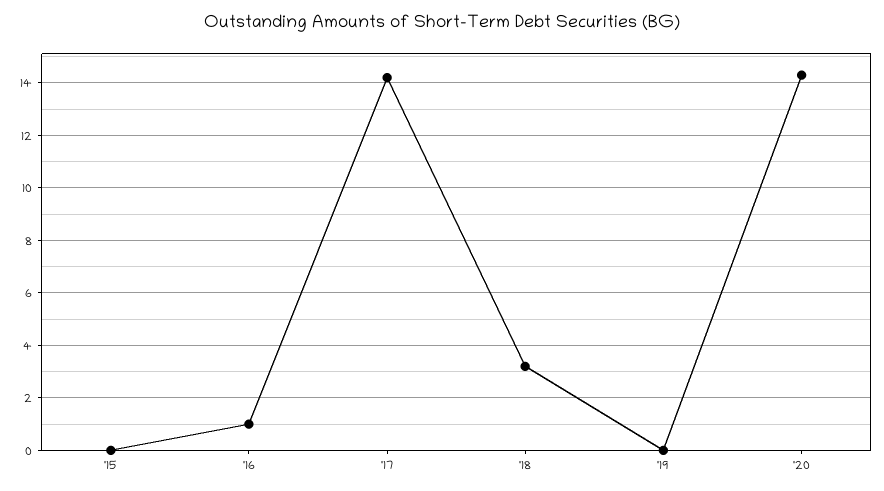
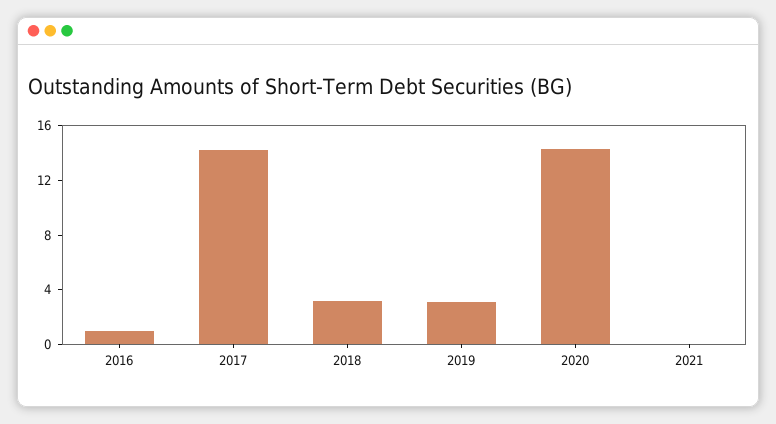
'15: 0 -> none
'19: 0 -> 3
2021: none -> 0

